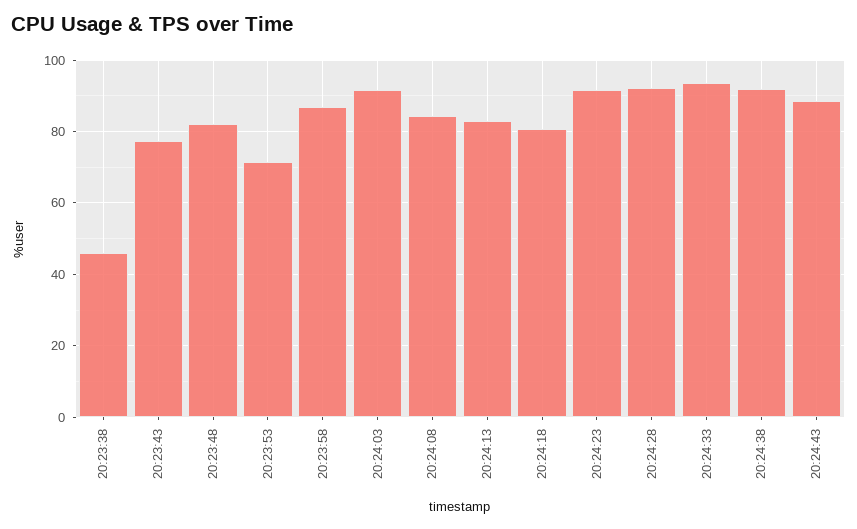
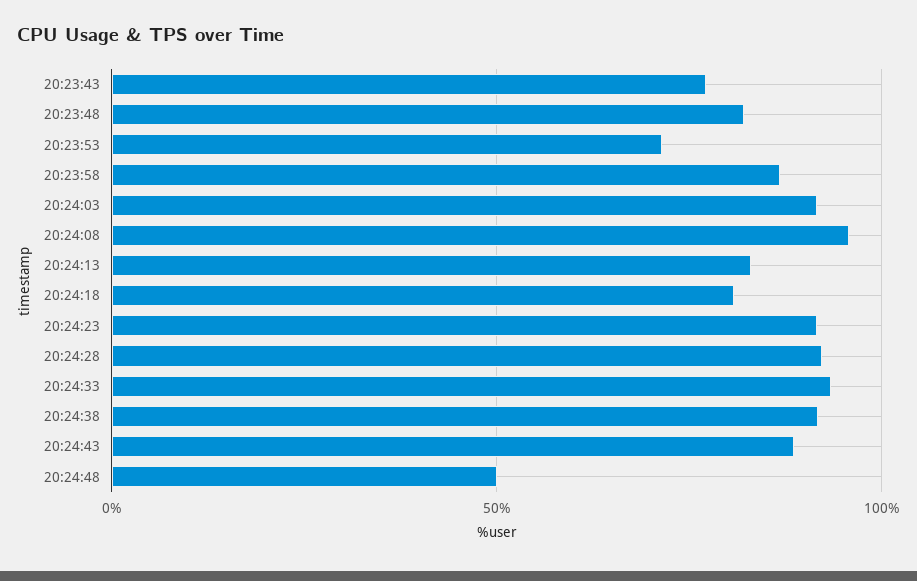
20:23:38: 46 -> none
20:24:08: 84 -> 95
20:24:48: none -> 50

